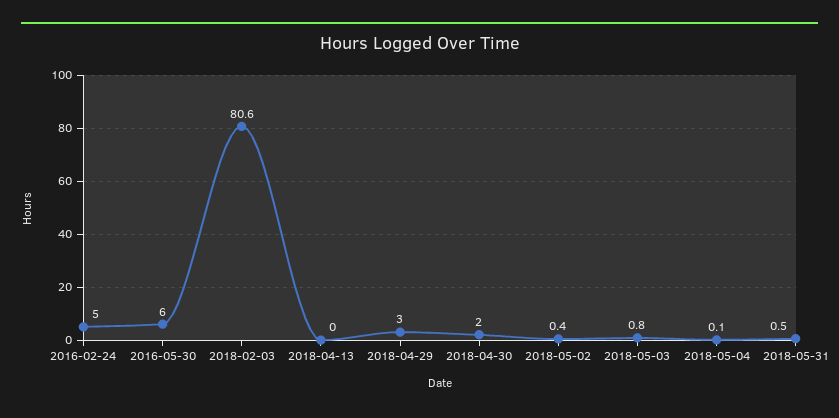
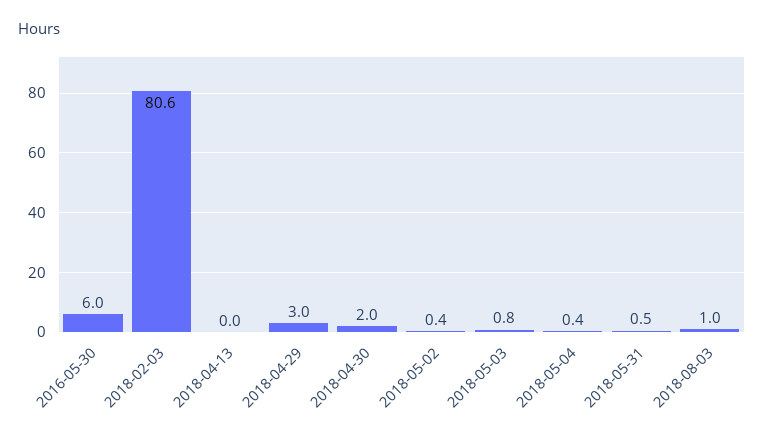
2016-02-24: 5 -> none
2018-05-04: 0.1 -> 0.4
2018-08-03: none -> 1

